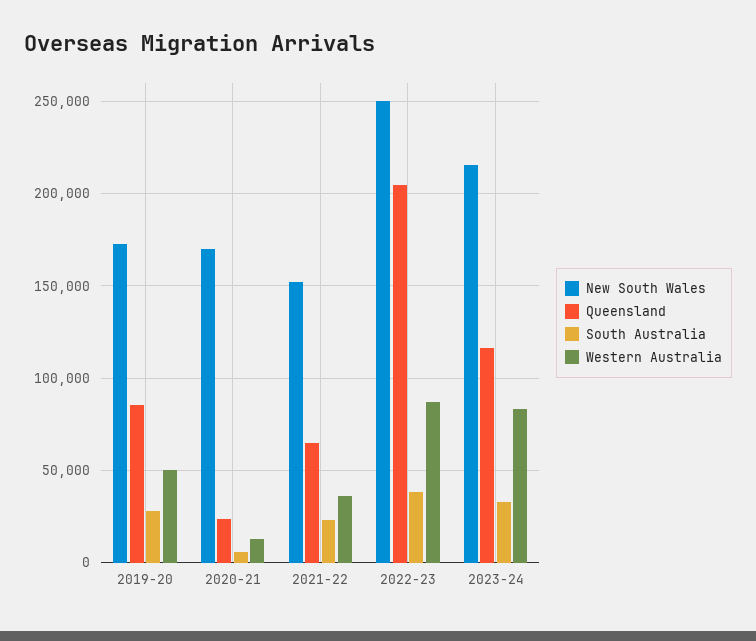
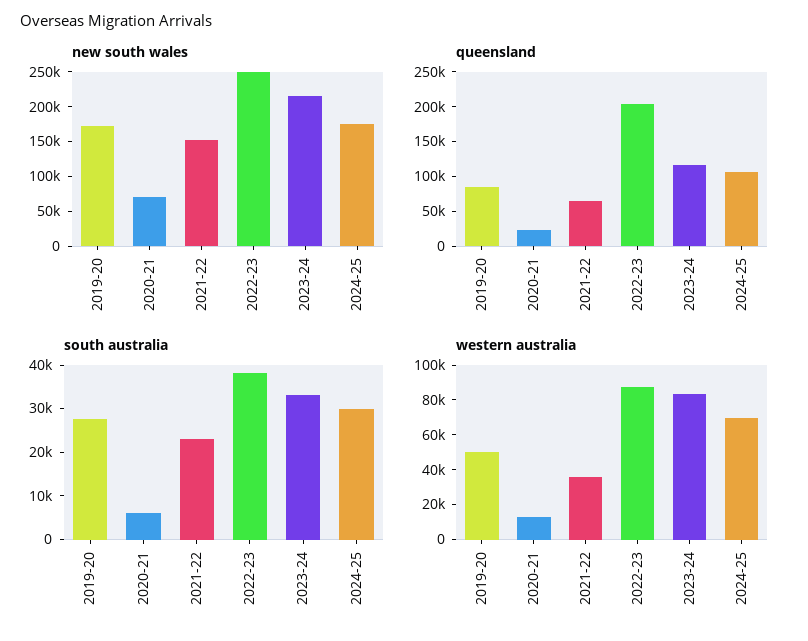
New South Wales, 2020-21: 170000 -> 75000
New South Wales, 2024-25: none -> 175000
Queensland, 2024-25: none -> 100000
South Australia, 2024-25: none -> 30000
Western Australia, 2024-25: none -> 70000

